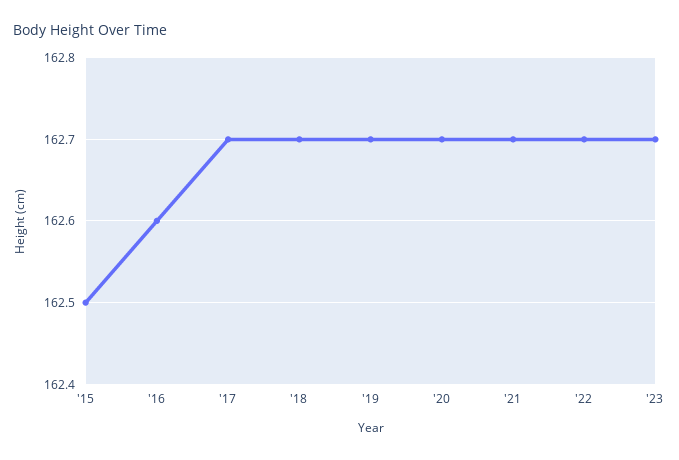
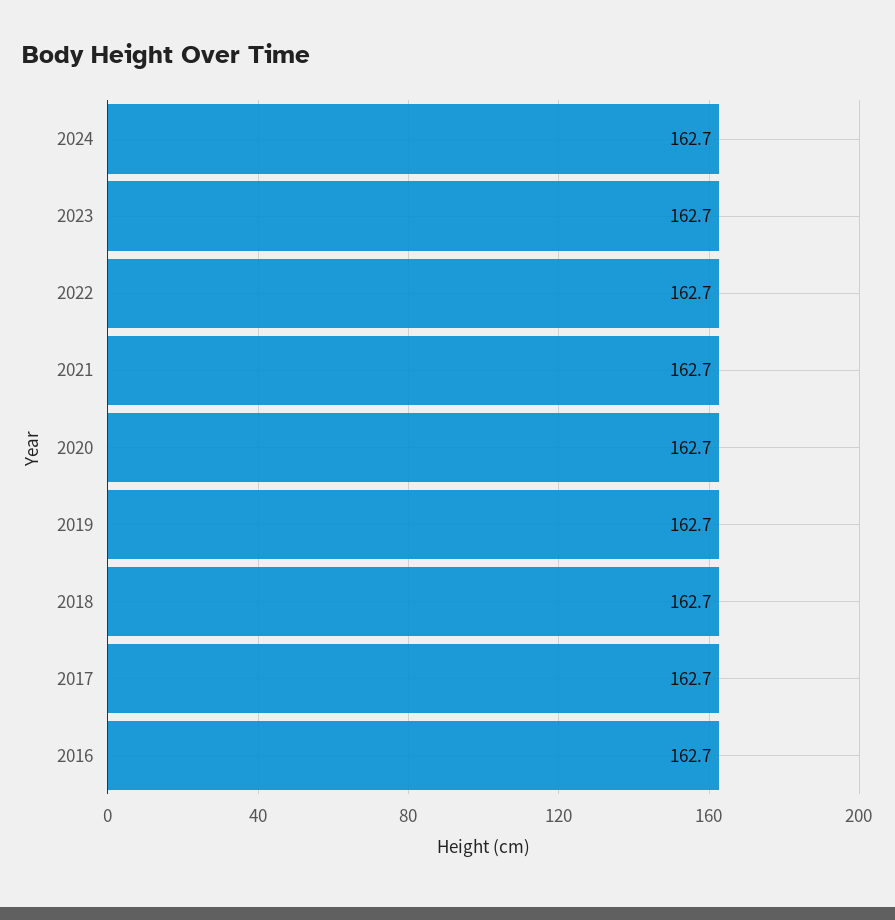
'15: 162.5 -> none
'16: 162.6 -> 162.7
2024: none -> 162.7

